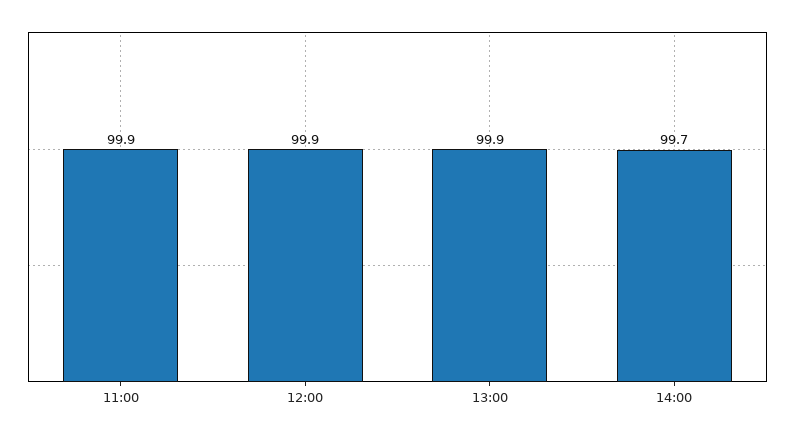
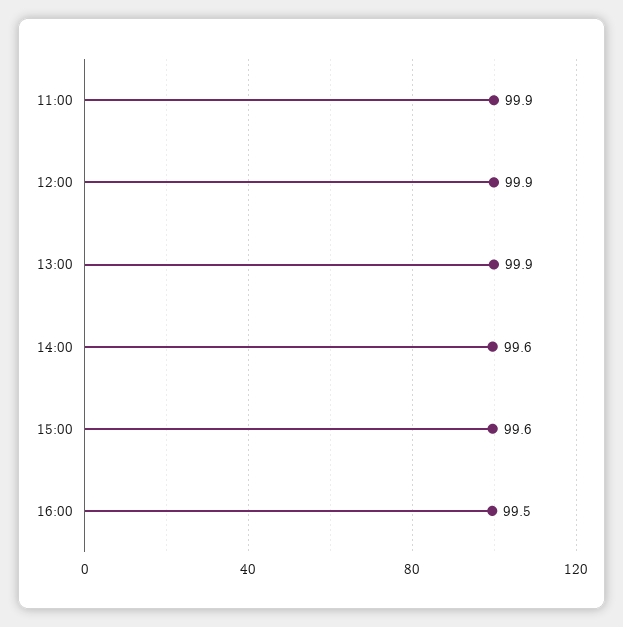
14:00: 99.7 -> 99.6
15:00: none -> 99.6
16:00: none -> 99.5

